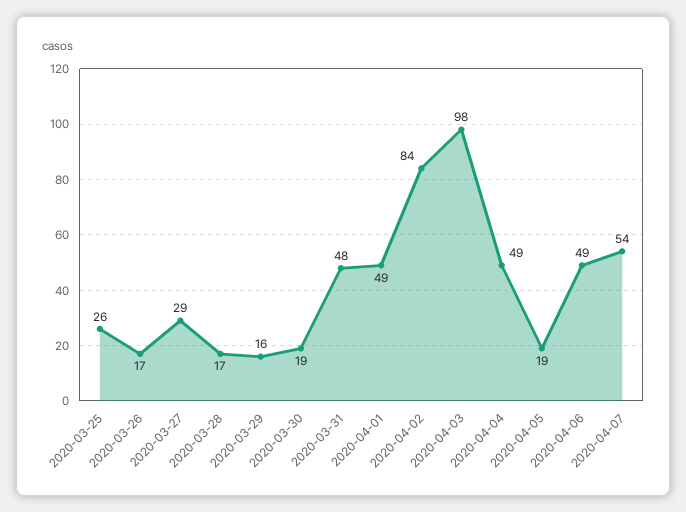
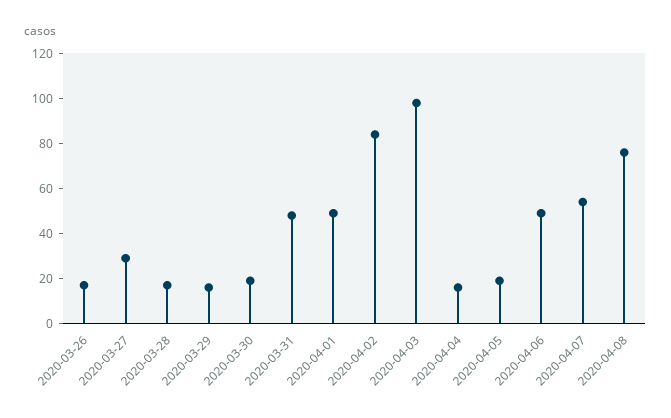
2020-03-25: 26 -> none
2020-04-04: 49 -> 15
2020-04-08: none -> 75

